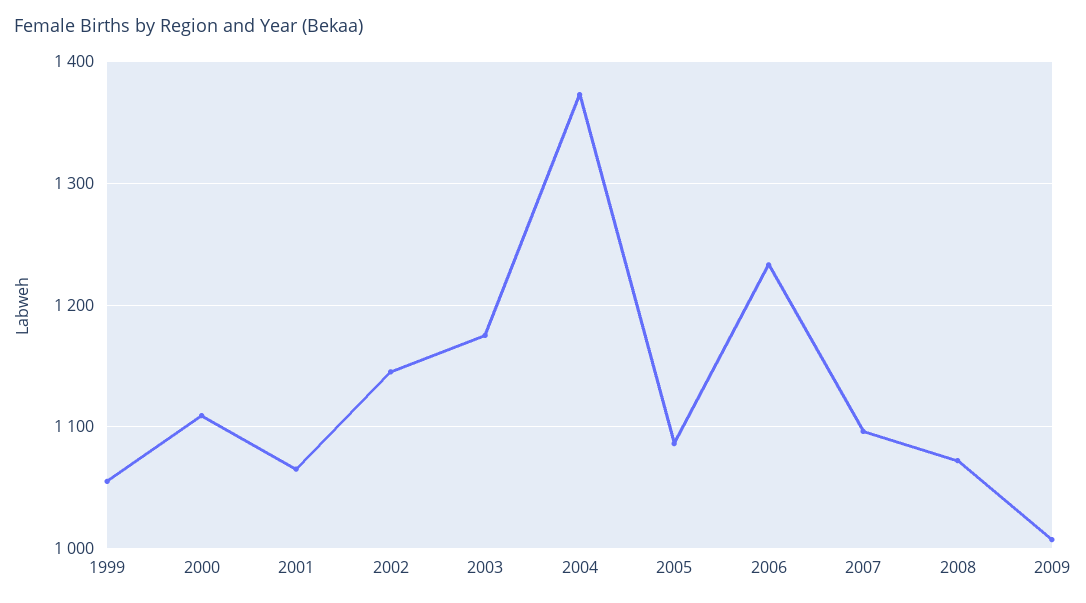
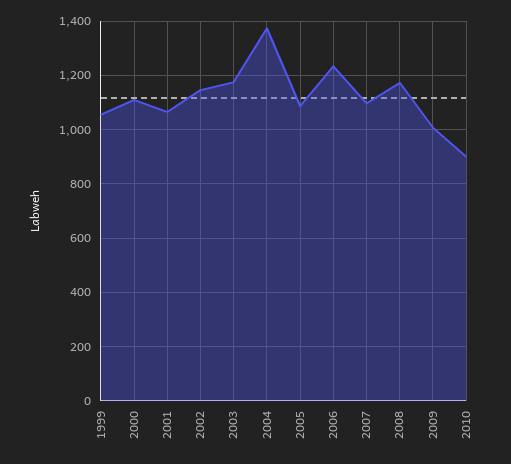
2008: 1070 -> 1175
2010: none -> 900

